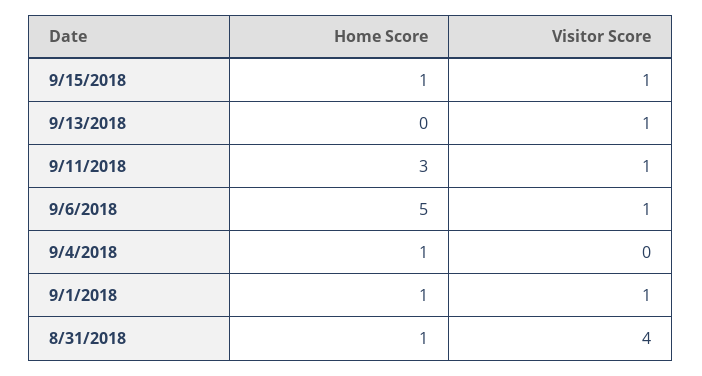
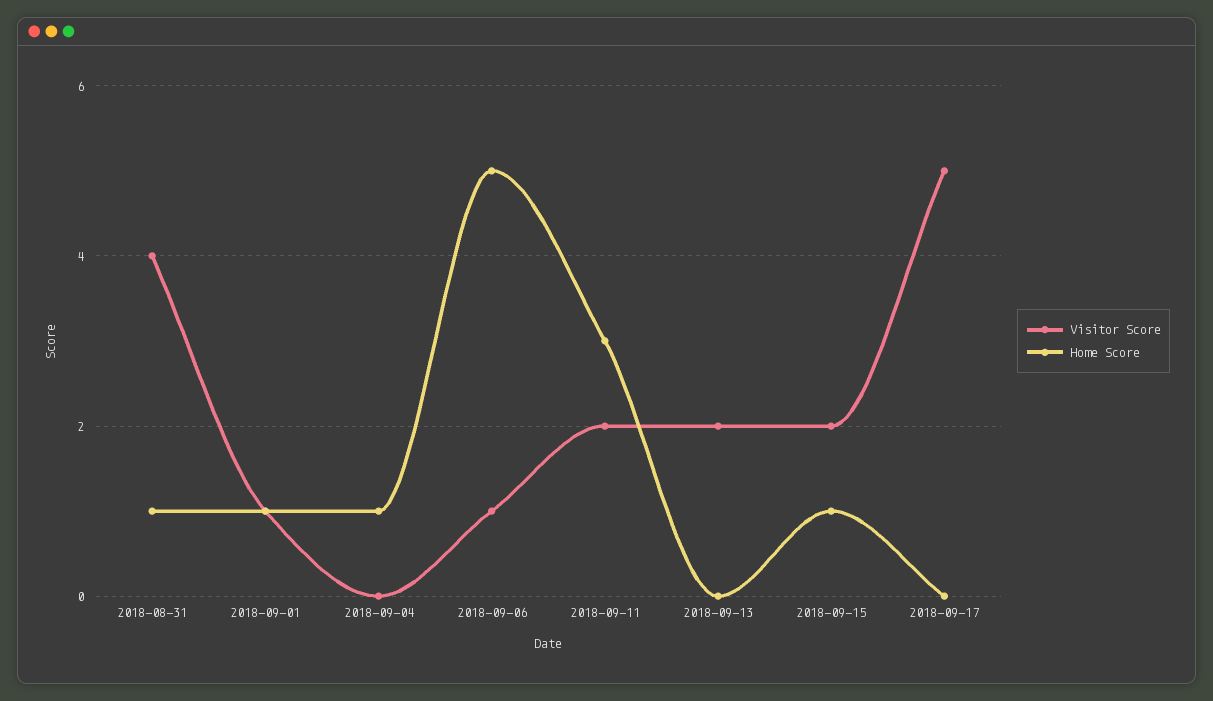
Visitor Score, 9/15/2018: 1 -> 2
Visitor Score, 9/13/2018: 1 -> 2
Visitor Score, 9/11/2018: 1 -> 2
Visitor Score, 2018-09-17: none -> 5
Home Score, 2018-09-17: none -> 0

